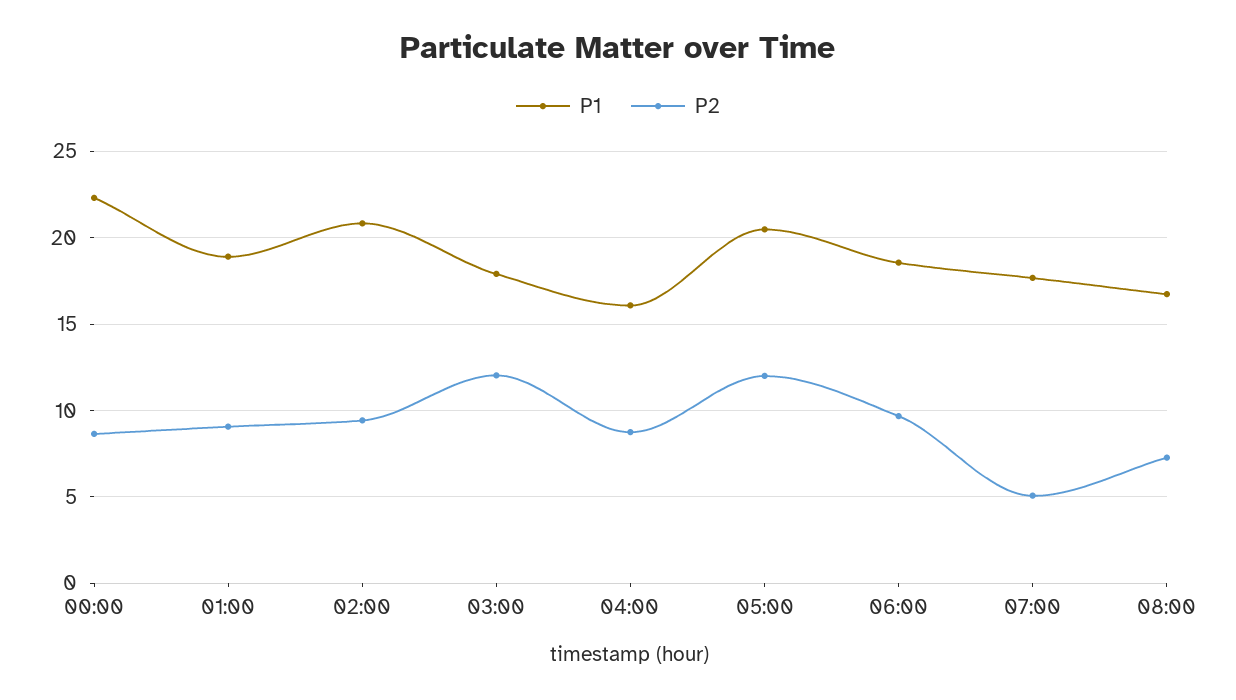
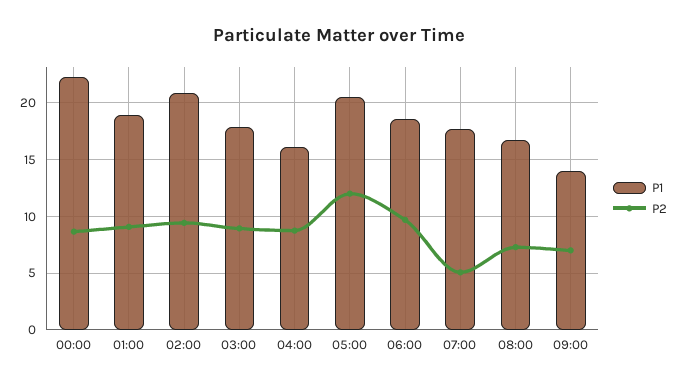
P2, 03:00: 12 -> 9
P1, 09:00: none -> 14
P2, 09:00: none -> 7

